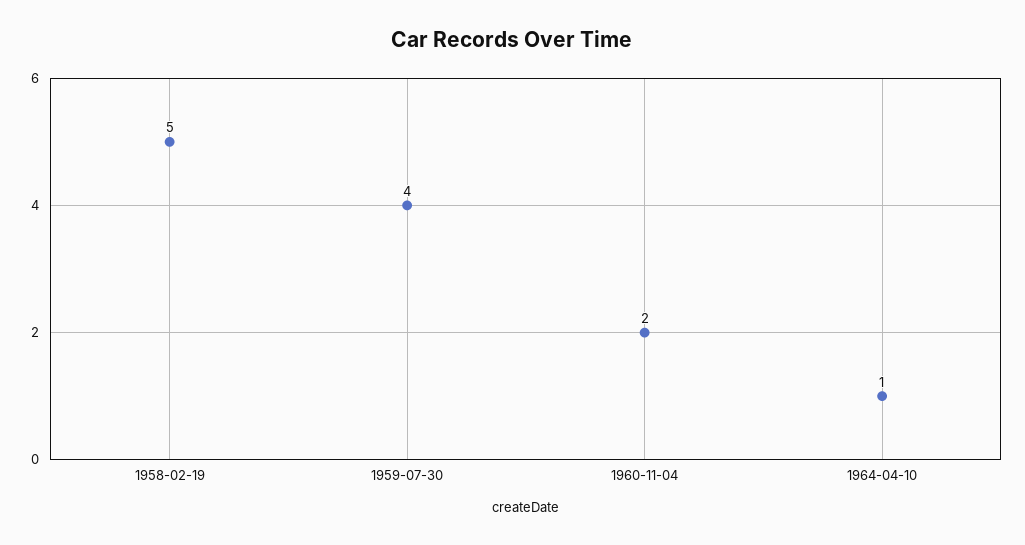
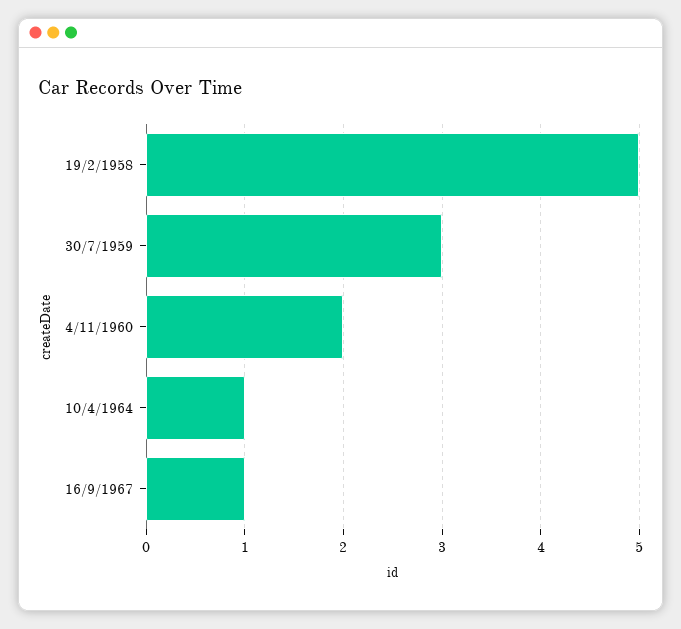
1959-07-30: 4 -> 3
16/9/1967: none -> 1

